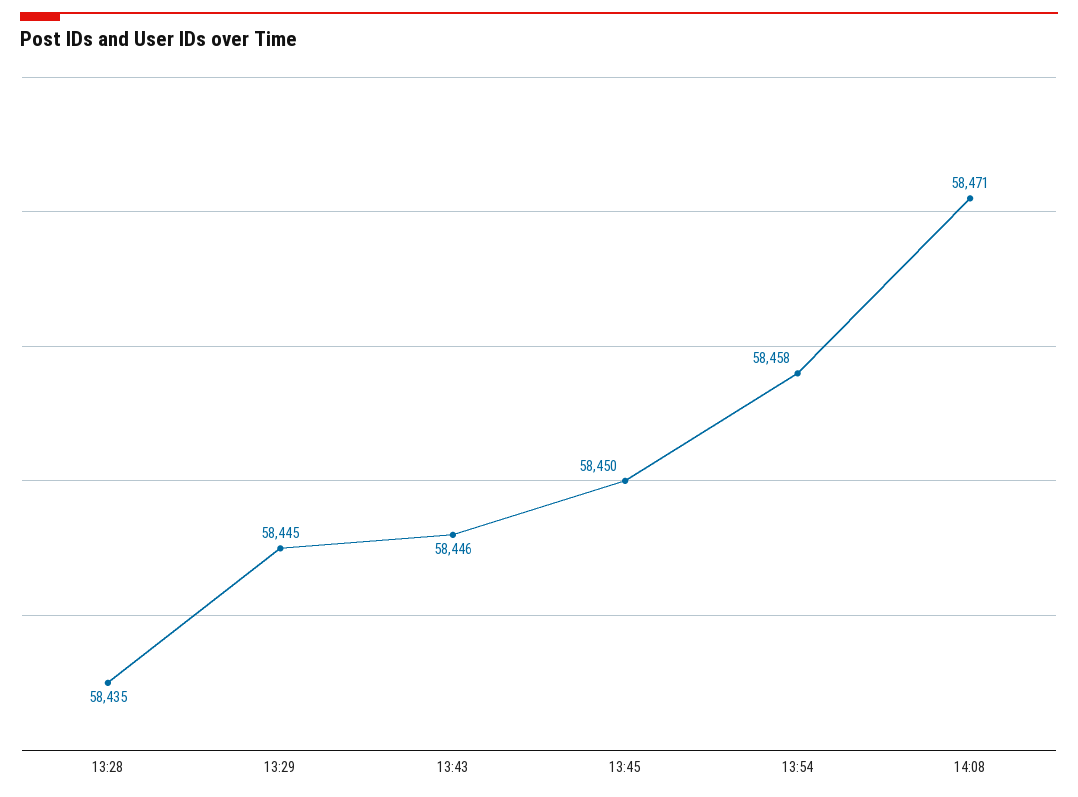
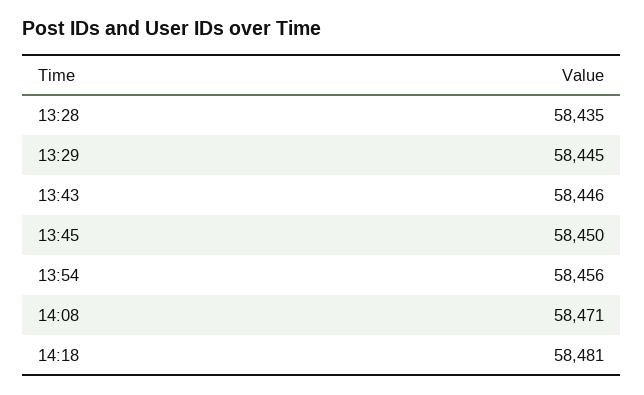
13:54: 58458 -> 58456
14:18: none -> 58481

